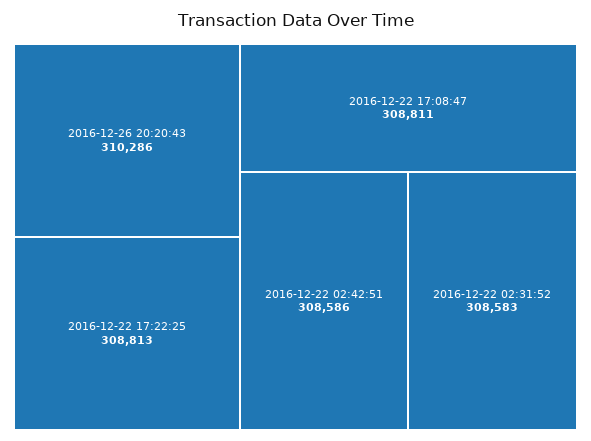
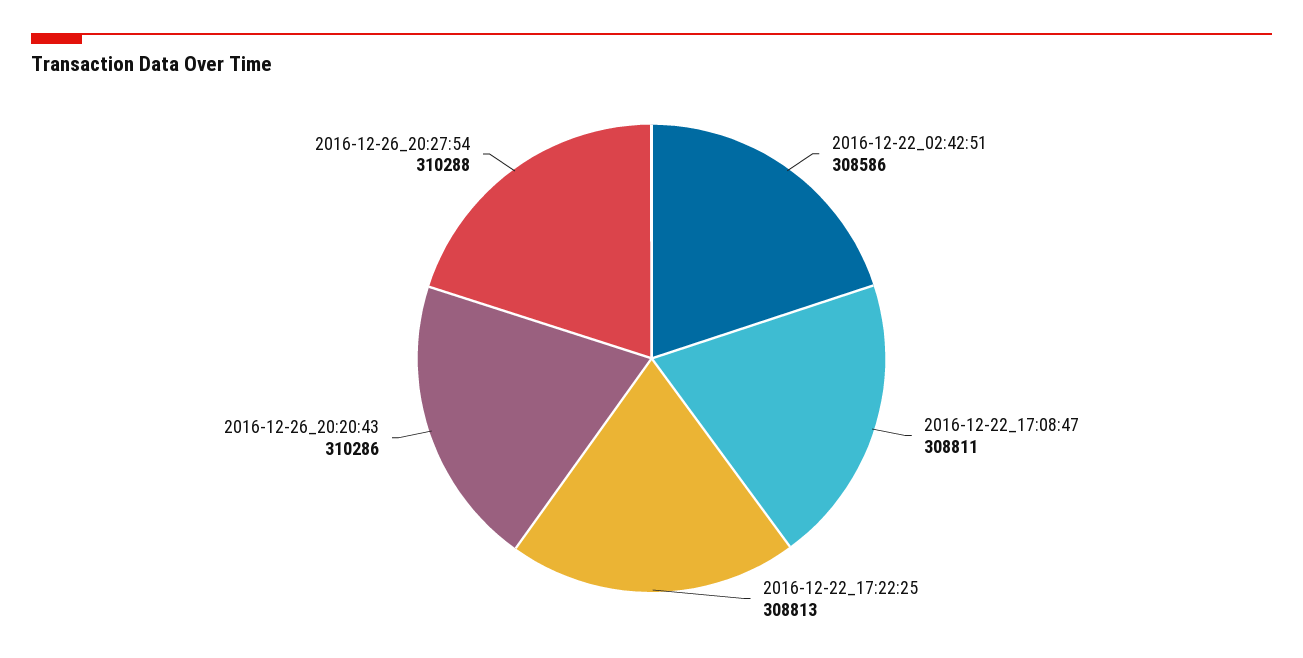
2016-12-22 02:31:52: 308583 -> none
2016-12-26_20:27:54: none -> 310288

